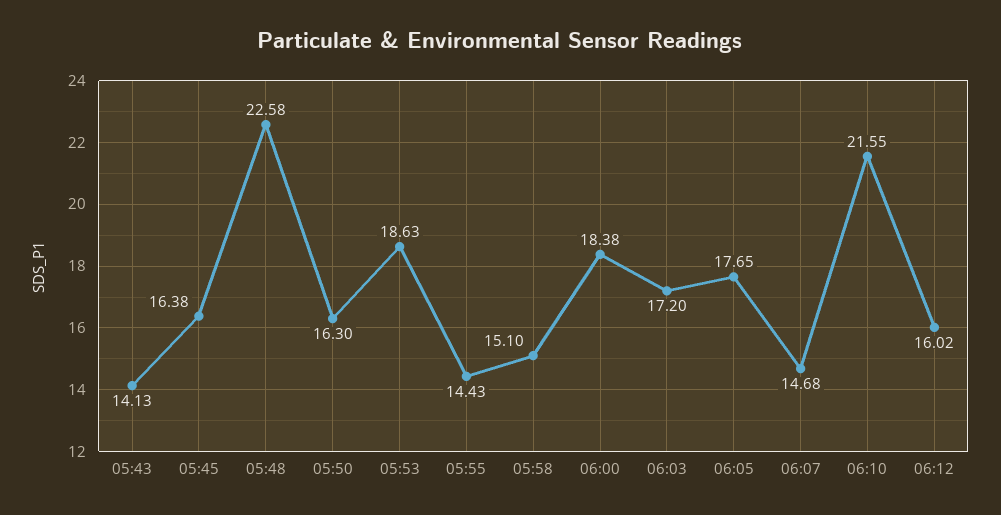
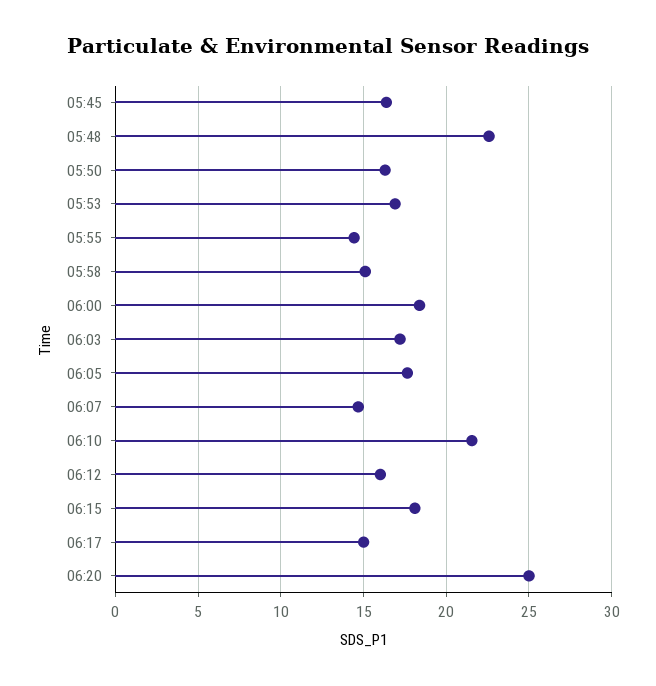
05:43: 14.13 -> none
05:53: 18.63 -> 17
06:15: none -> 18
06:17: none -> 15
06:20: none -> 25

